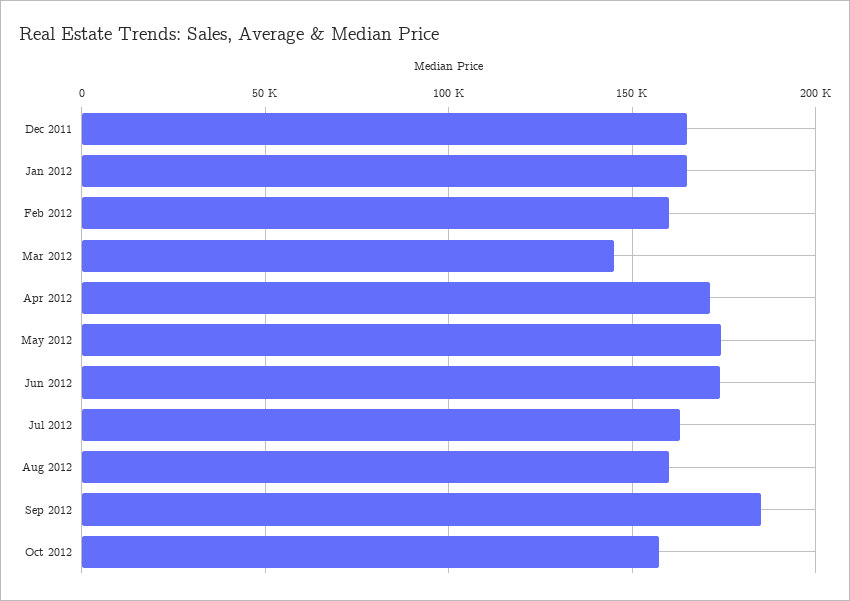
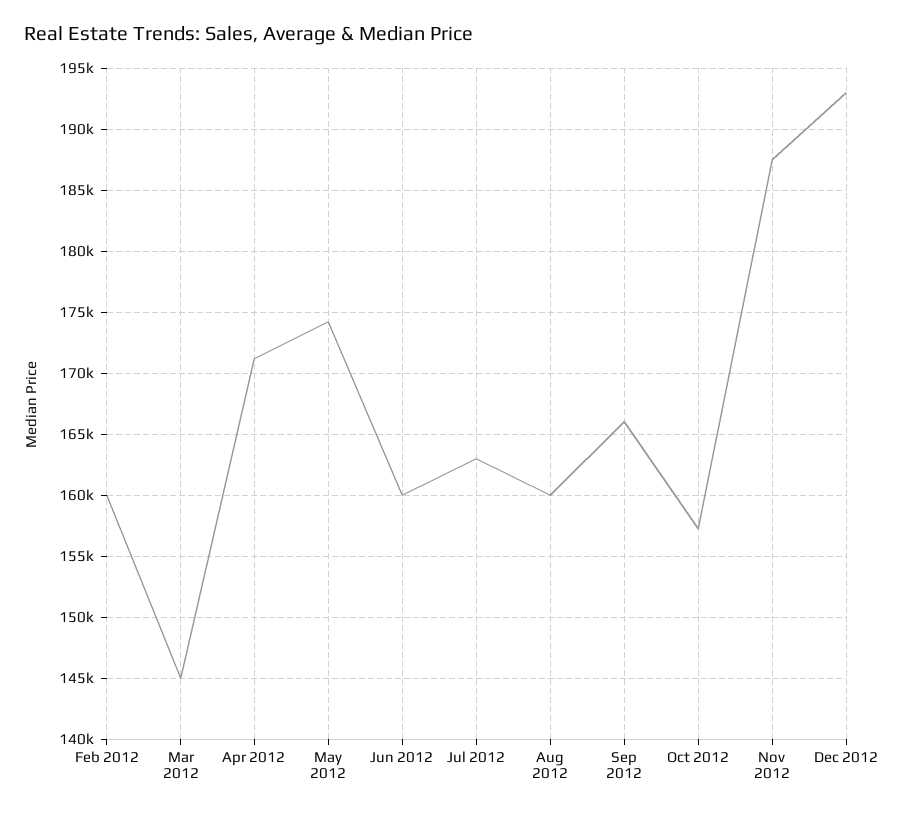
Dec 2011: 165000 -> none
Jan 2012: 165000 -> none
Jun 2012: 175000 -> 160000
Sep 2012: 185000 -> 166000
Nov 2012: none -> 187500
Dec 2012: none -> 193000

